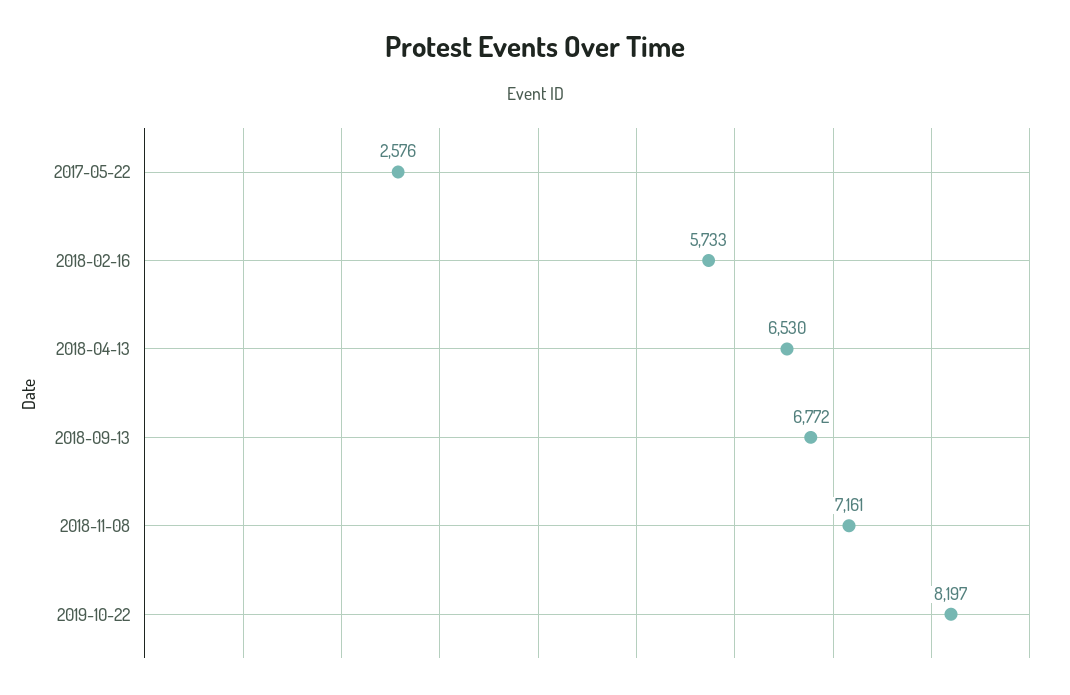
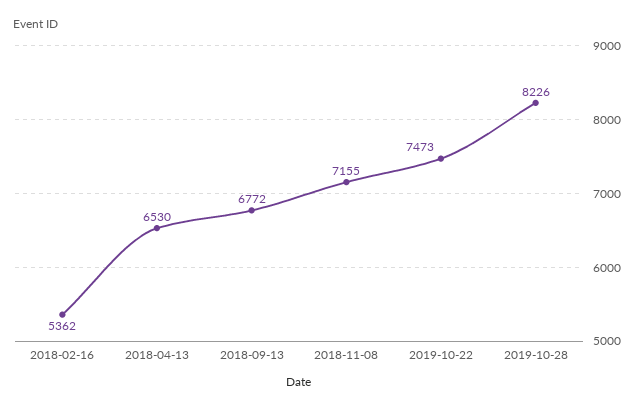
2017-05-22: 2576 -> none
2018-02-16: 5733 -> 5362
2018-11-08: 7161 -> 7155
2019-10-22: 8197 -> 7473
2019-10-28: none -> 8226

